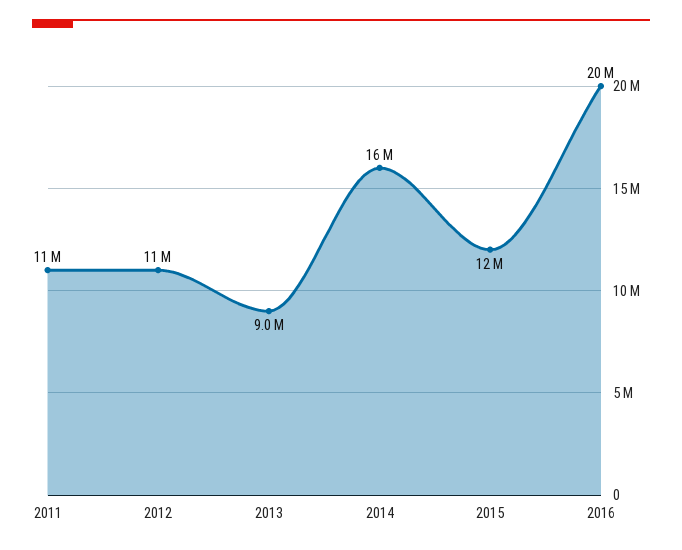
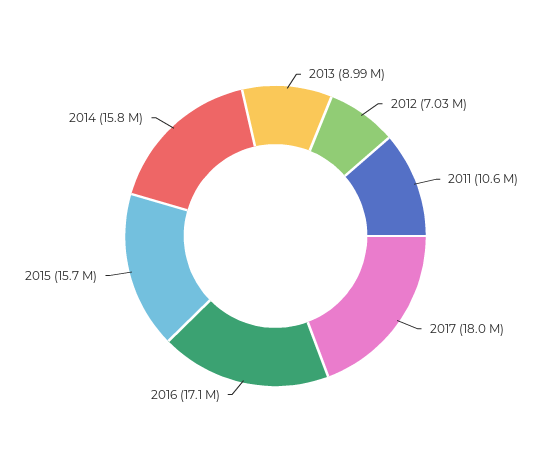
2012: 11000000 -> 7030000
2015: 12000000 -> 15700000
2016: 20000000 -> 17100000
2017: none -> 18000000

